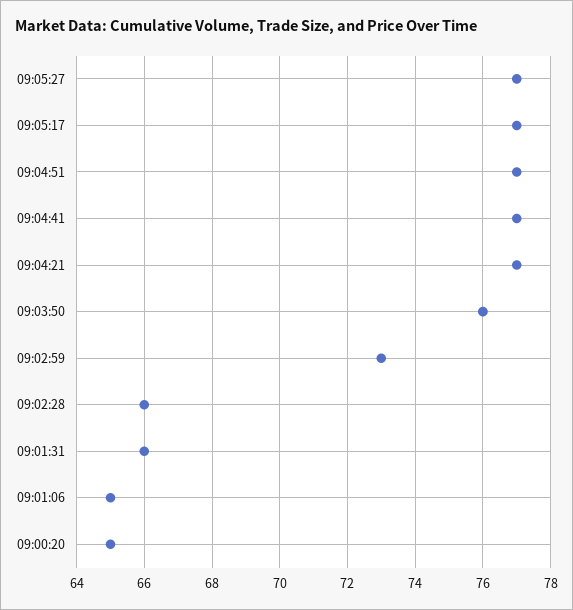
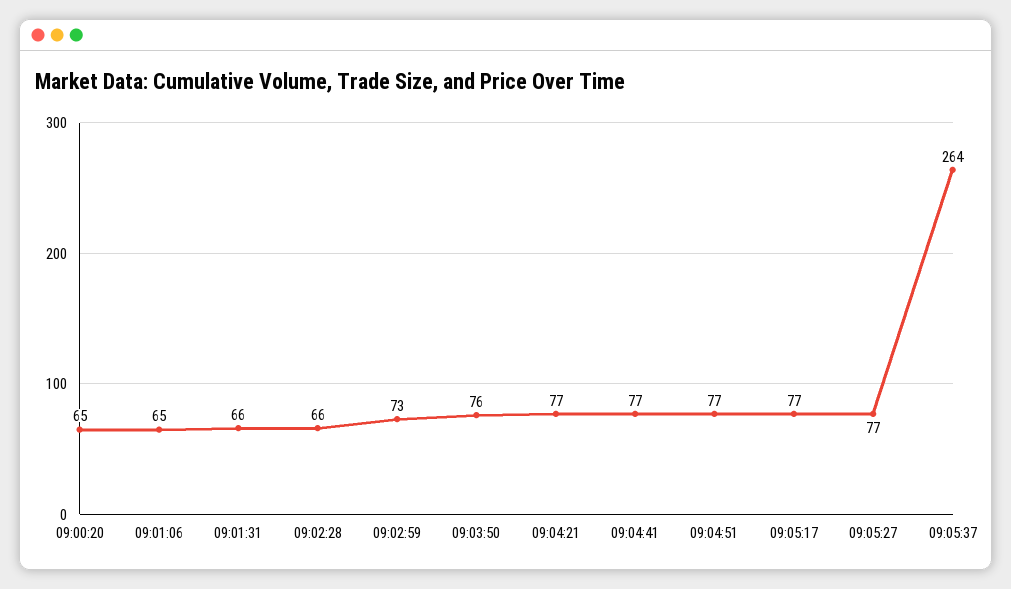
09:05:37: none -> 264

